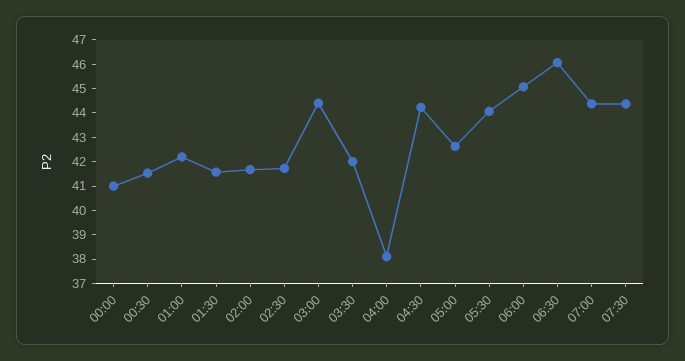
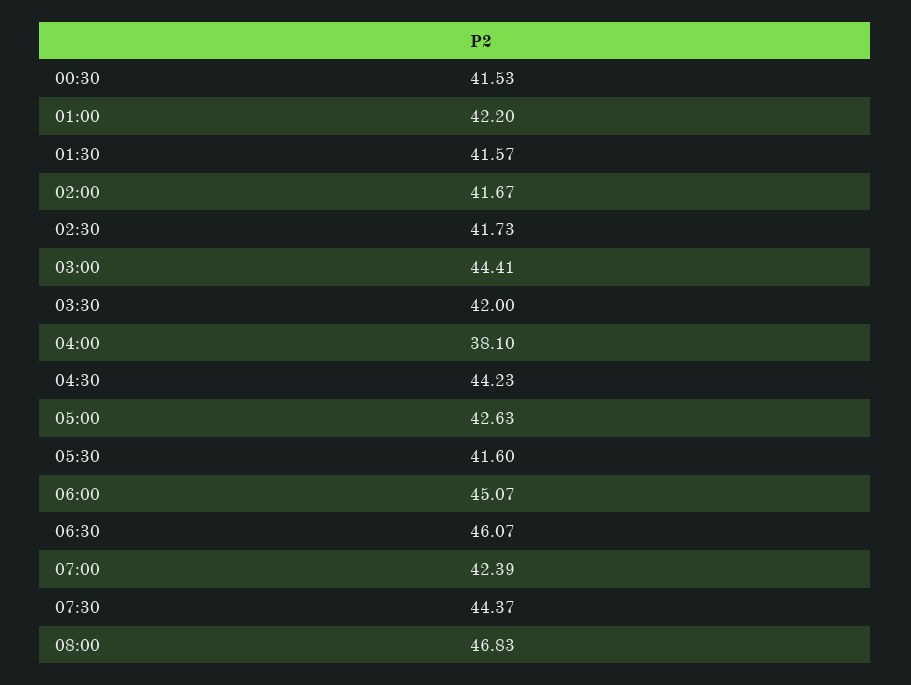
00:00: 41 -> none
05:30: 44 -> 41.6
07:00: 44.5 -> 42.39
08:00: none -> 46.83

